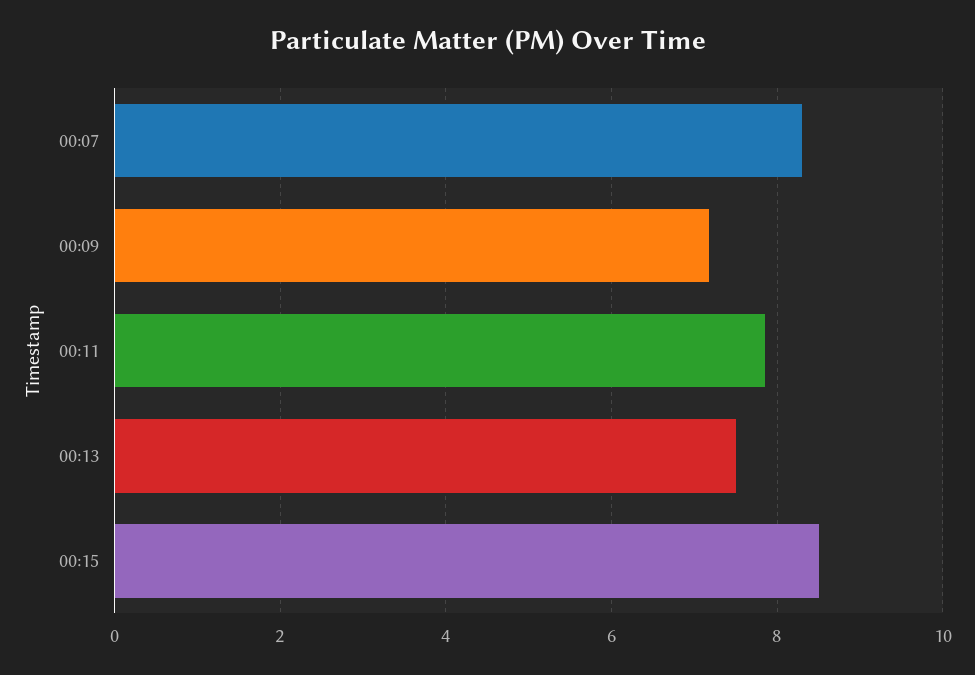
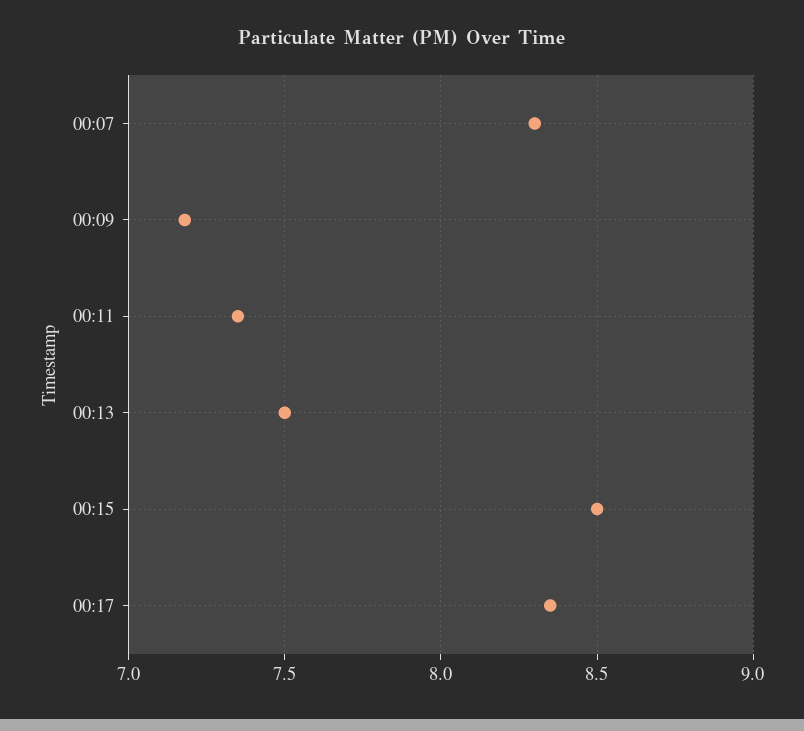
00:11: 7.8 -> 7.35
00:17: none -> 8.35

